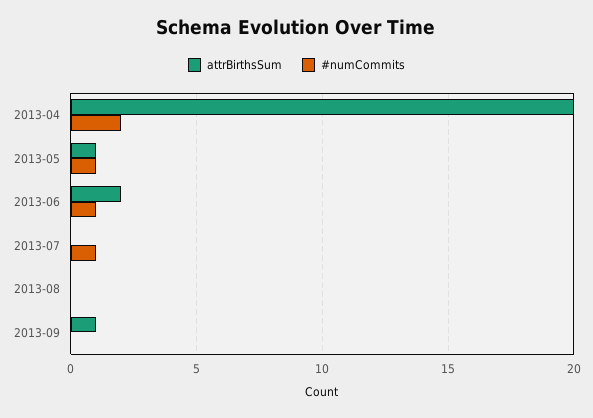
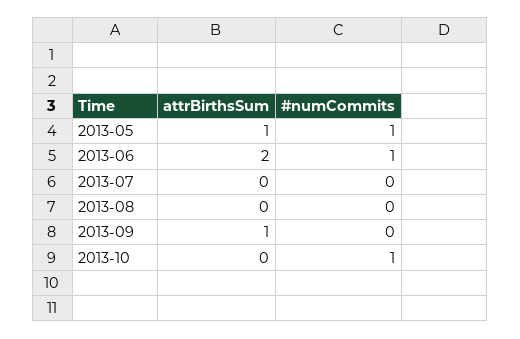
attrBirthsSum, 2013-04: 20 -> none
#numCommits, 2013-04: 2 -> none
#numCommits, 2013-07: 1 -> 0
attrBirthsSum, 2013-10: none -> 0
#numCommits, 2013-10: none -> 1

